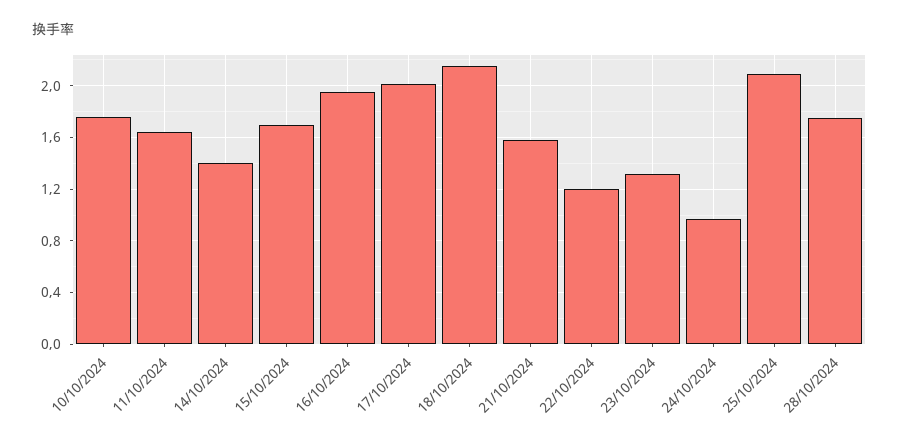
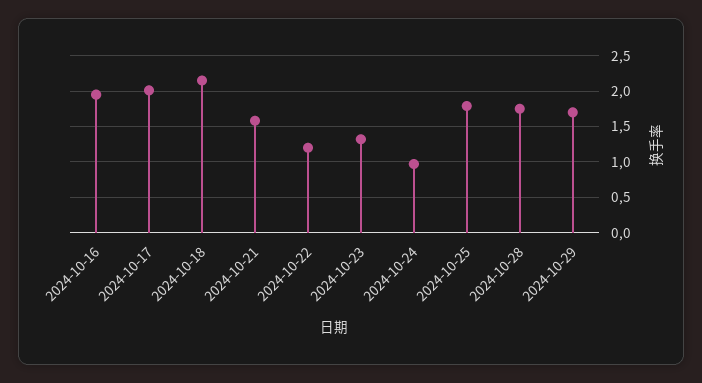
10/10/2024: 1.75 -> none
11/10/2024: 1.65 -> none
14/10/2024: 1.4 -> none
15/10/2024: 1.7 -> none
25/10/2024: 2.1 -> 1.8
2024-10-29: none -> 1.7

